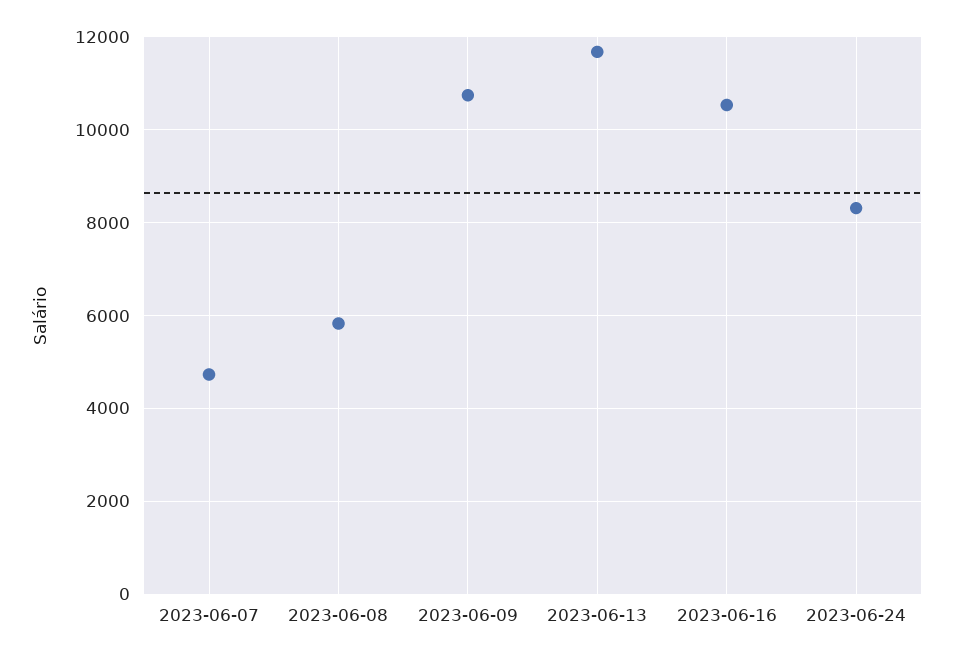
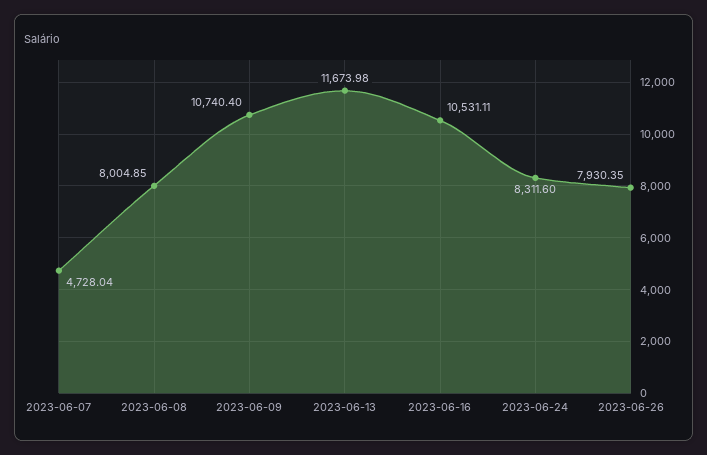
2023-06-08: 5800 -> 8004.85
2023-06-26: none -> 7930.35

